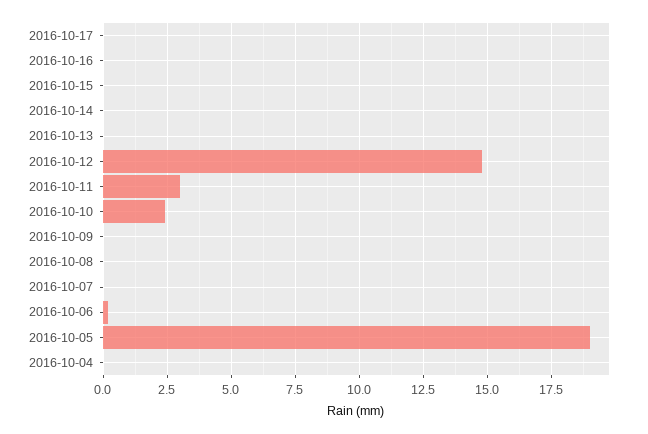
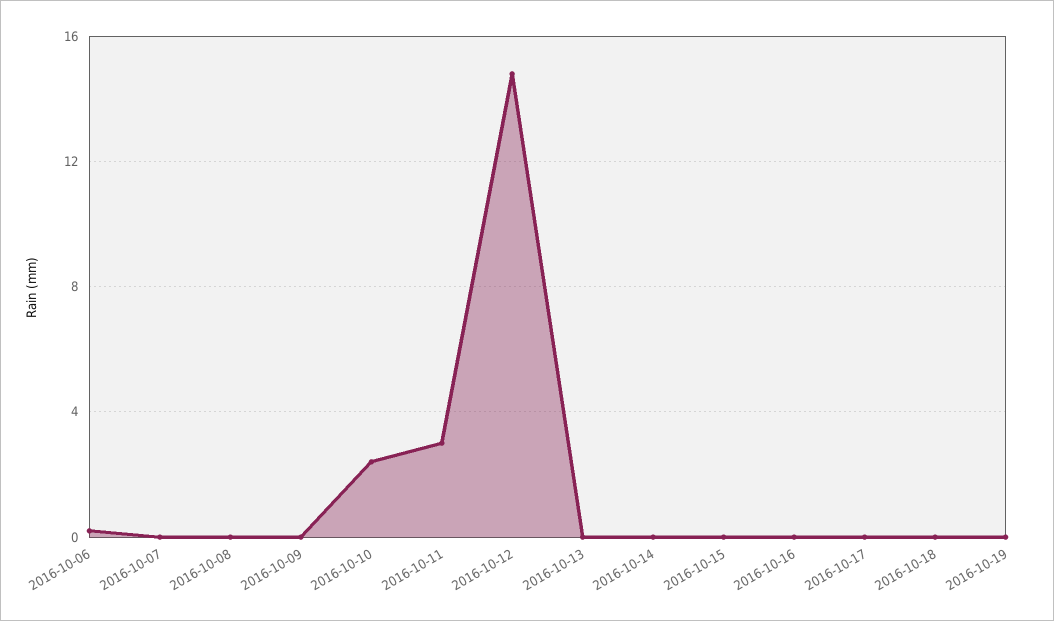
2016-10-05: 19 -> none
2016-10-04: 0 -> none
2016-10-18: none -> 0
2016-10-19: none -> 0

